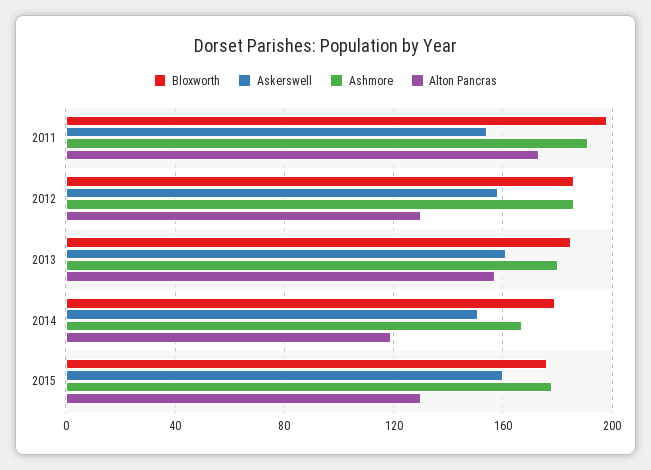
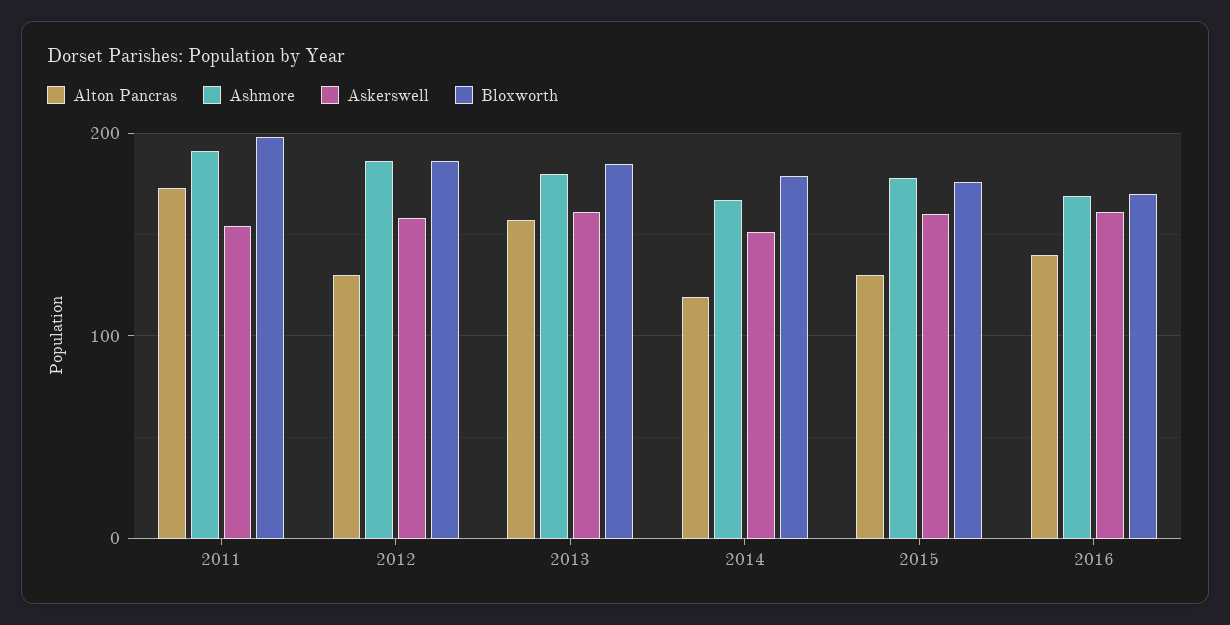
Alton Pancras, 2016: none -> 140
Ashmore, 2016: none -> 170
Askerswell, 2016: none -> 160
Bloxworth, 2016: none -> 170

